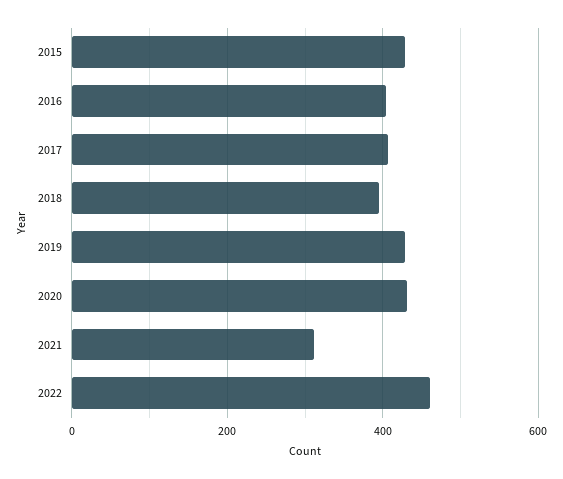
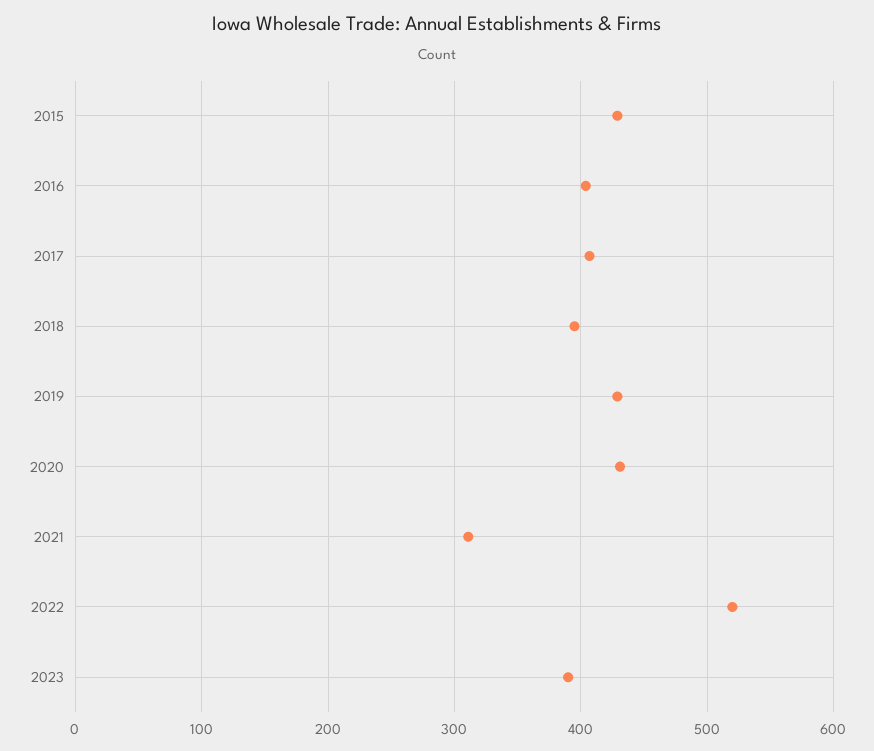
2022: 460 -> 520
2023: none -> 390

